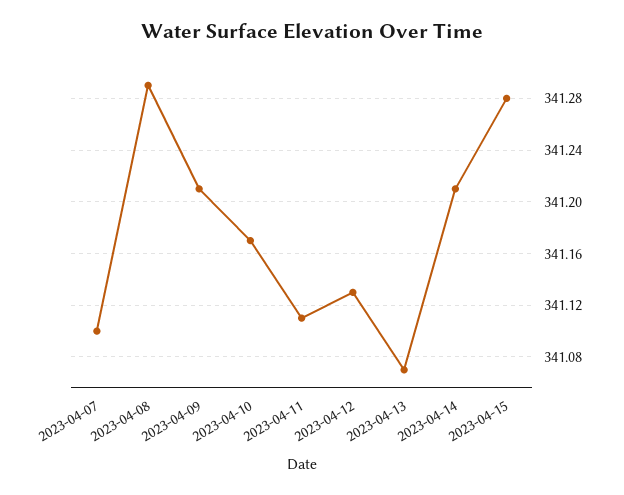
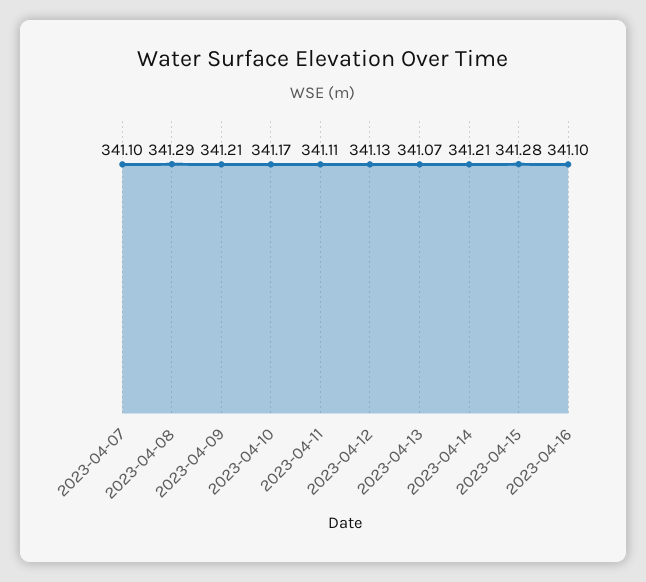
2023-04-16: none -> 341.1

